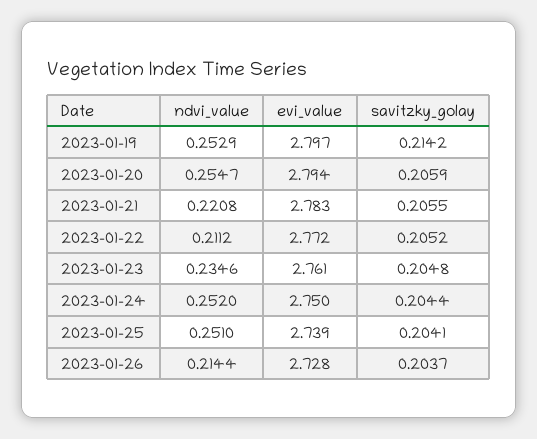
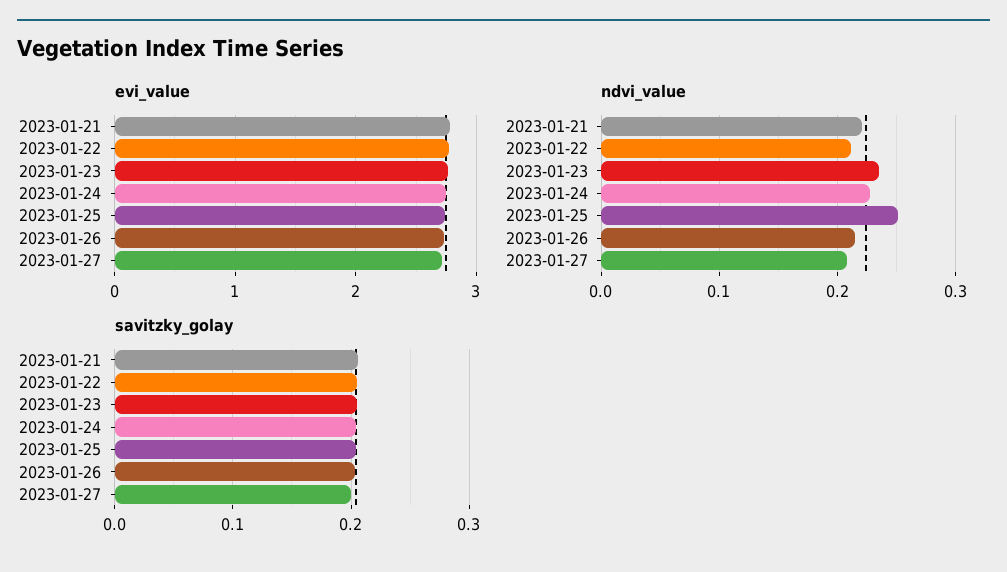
ndvi_value, 2023-01-19: 0.2529 -> none
evi_value, 2023-01-19: 2.797 -> none
savitzky_golay, 2023-01-19: 0.2142 -> none
ndvi_value, 2023-01-20: 0.2547 -> none
evi_value, 2023-01-20: 2.794 -> none
savitzky_golay, 2023-01-20: 0.2059 -> none
ndvi_value, 2023-01-24: 0.252 -> 0.23
evi_value, 2023-01-27: none -> 2.7
ndvi_value, 2023-01-27: none -> 0.21
savitzky_golay, 2023-01-27: none -> 0.2

